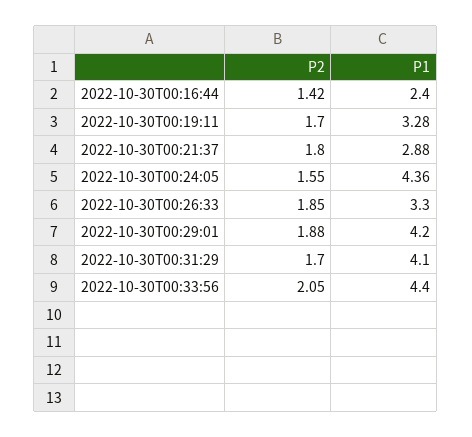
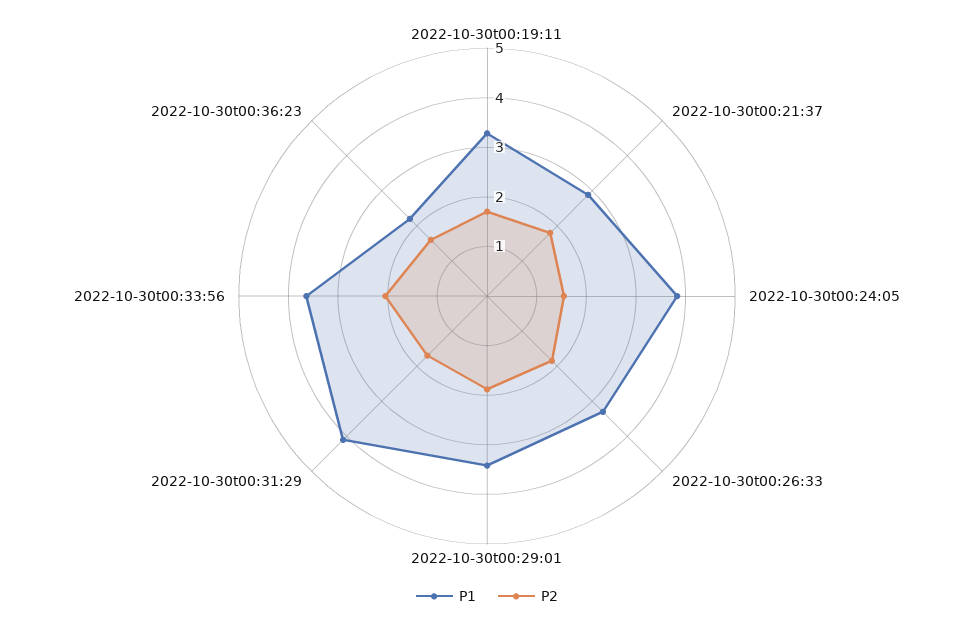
P2, 2022-10-30T00:16:44: 1.42 -> none
P1, 2022-10-30T00:16:44: 2.4 -> none
P1, 2022-10-30T00:24:05: 4.36 -> 3.8
P1, 2022-10-30T00:29:01: 4.2 -> 3.4
P1, 2022-10-30T00:33:56: 4.4 -> 3.6
P1, 2022-10-30t00:36:23: none -> 2.2
P2, 2022-10-30t00:36:23: none -> 1.6

